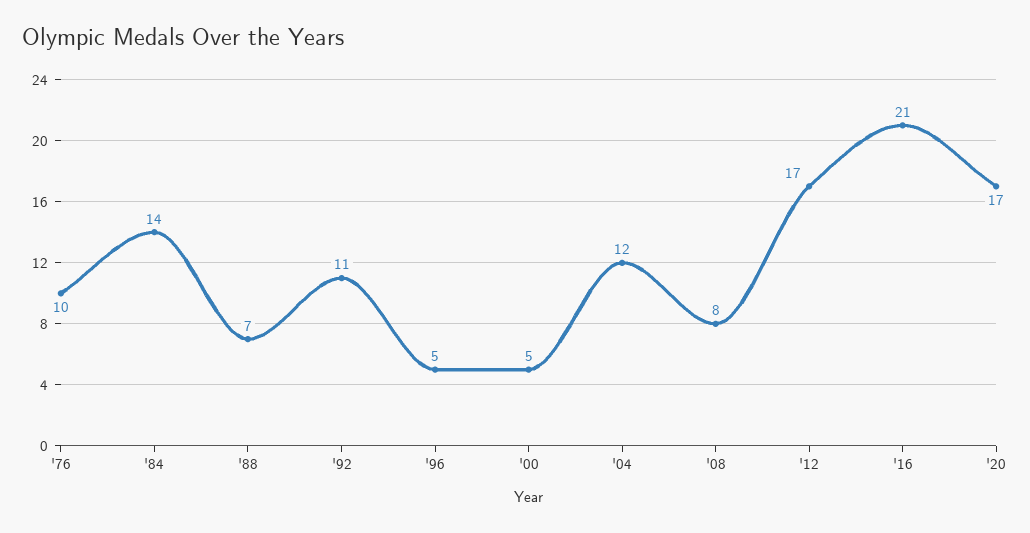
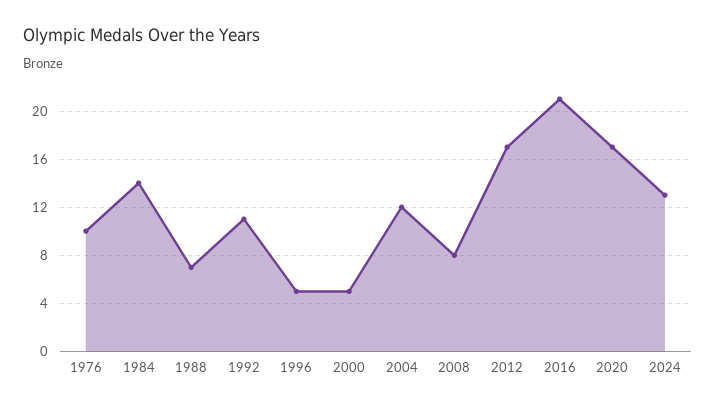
2024: none -> 13

